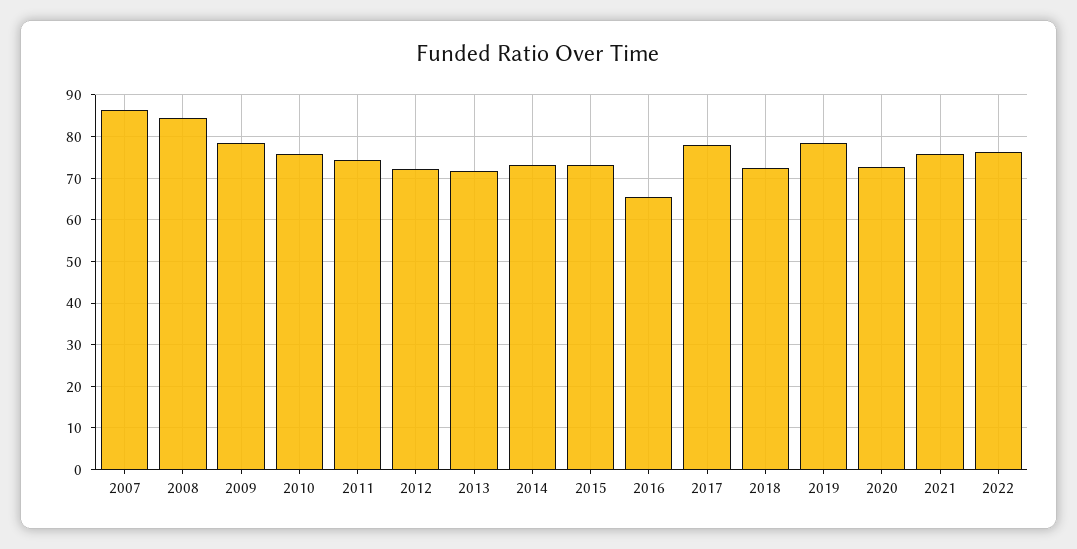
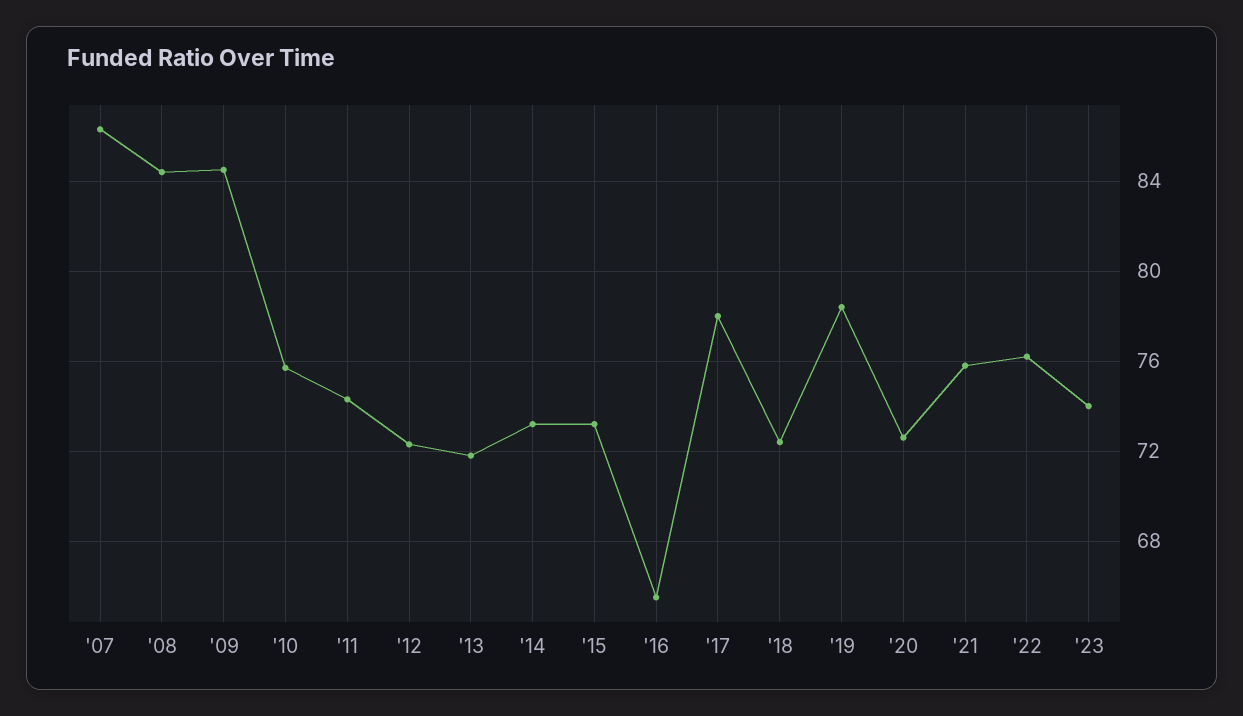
2009: 78 -> 84.5
'23: none -> 74

